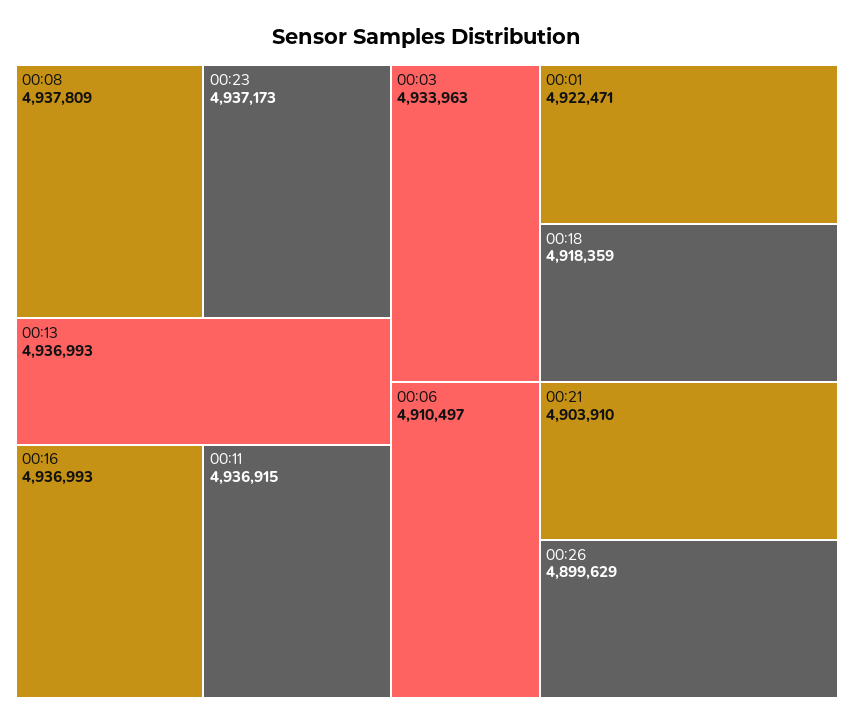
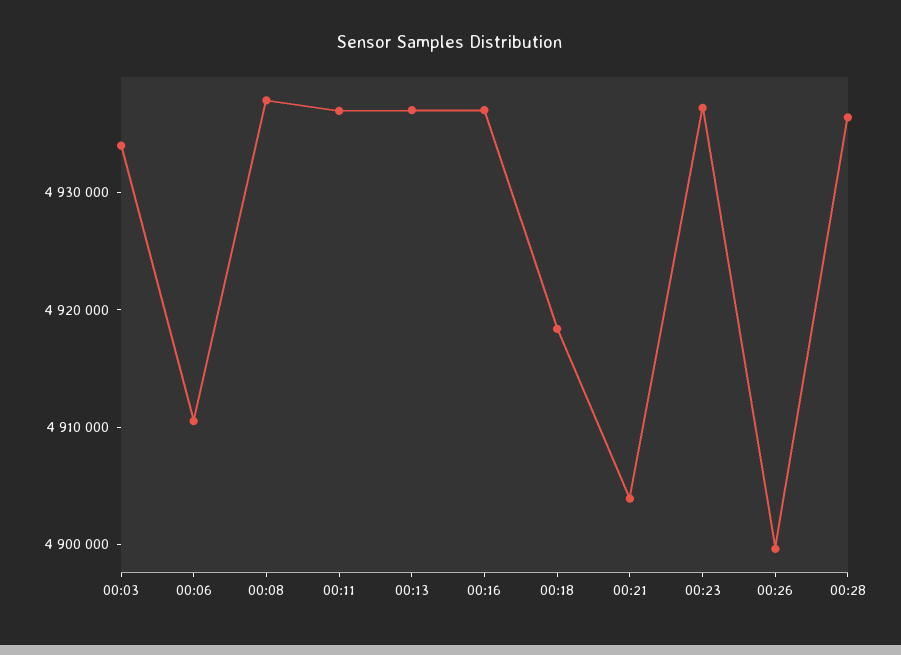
00:01: 4922471 -> none
00:28: none -> 4936000

